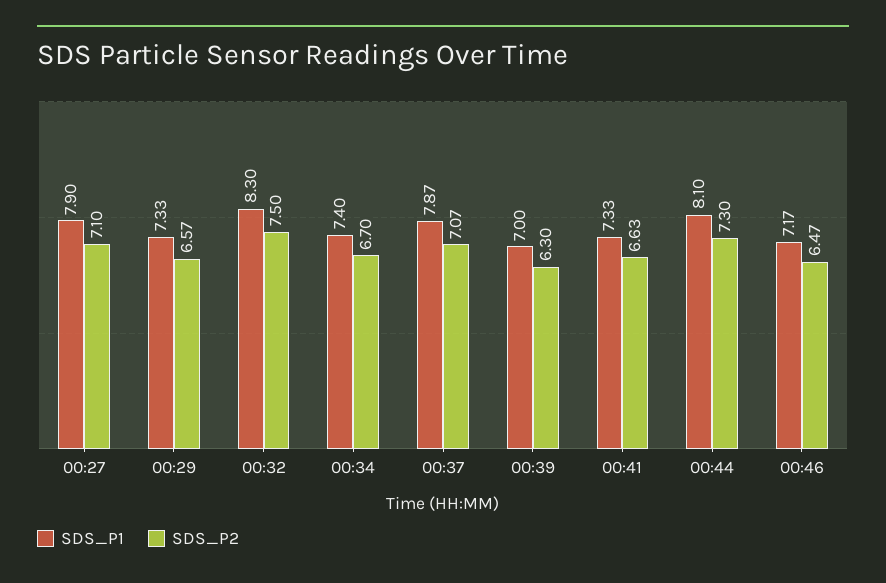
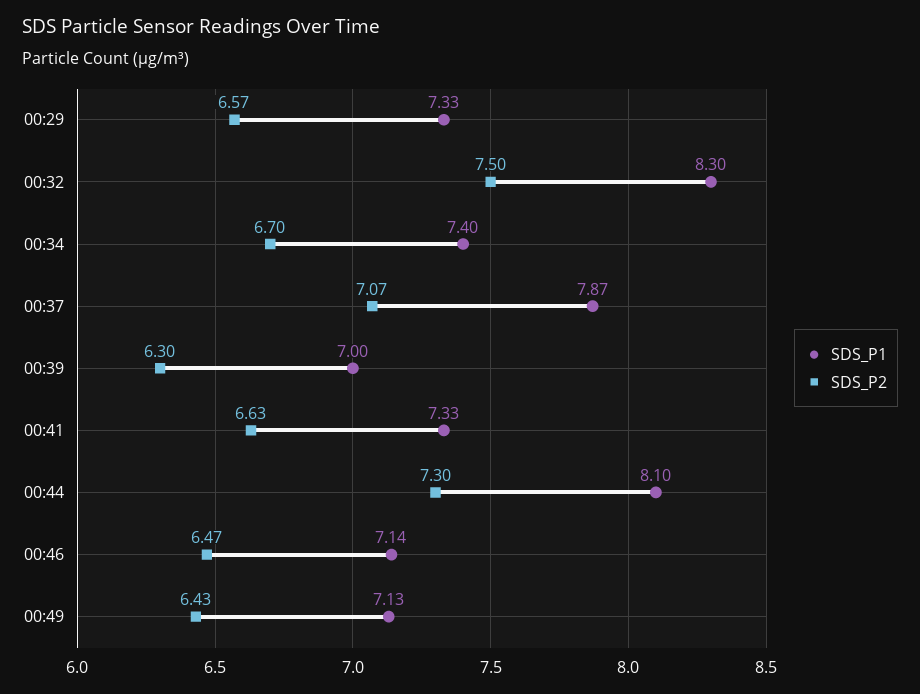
SDS_P1, 00:27: 7.9 -> none
SDS_P2, 00:27: 7.1 -> none
SDS_P1, 00:46: 7.17 -> 7.14
SDS_P1, 00:49: none -> 7.13
SDS_P2, 00:49: none -> 6.43

